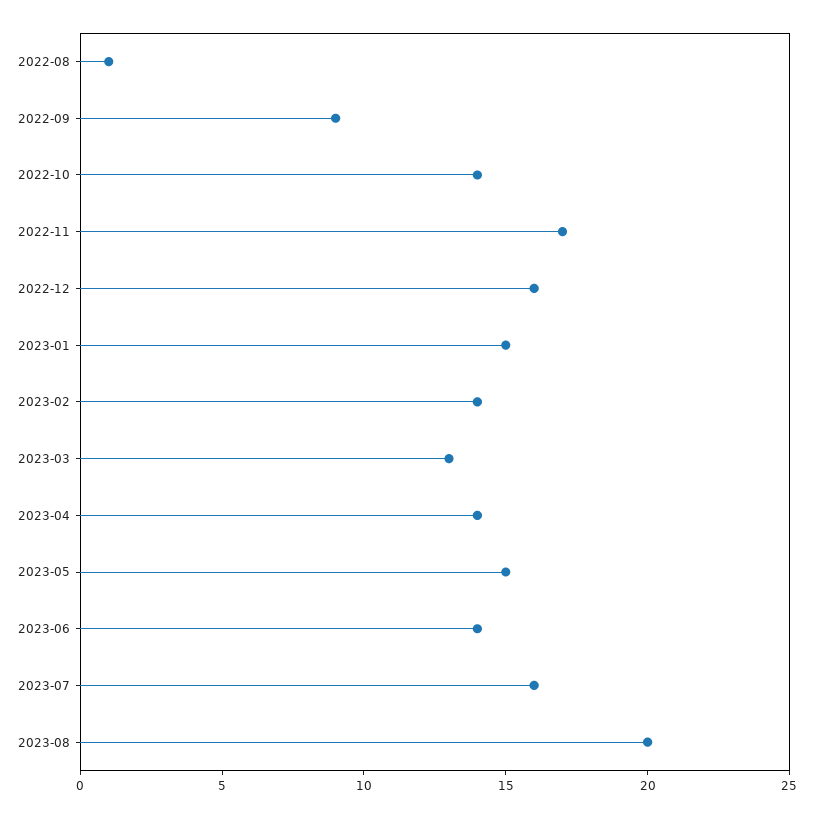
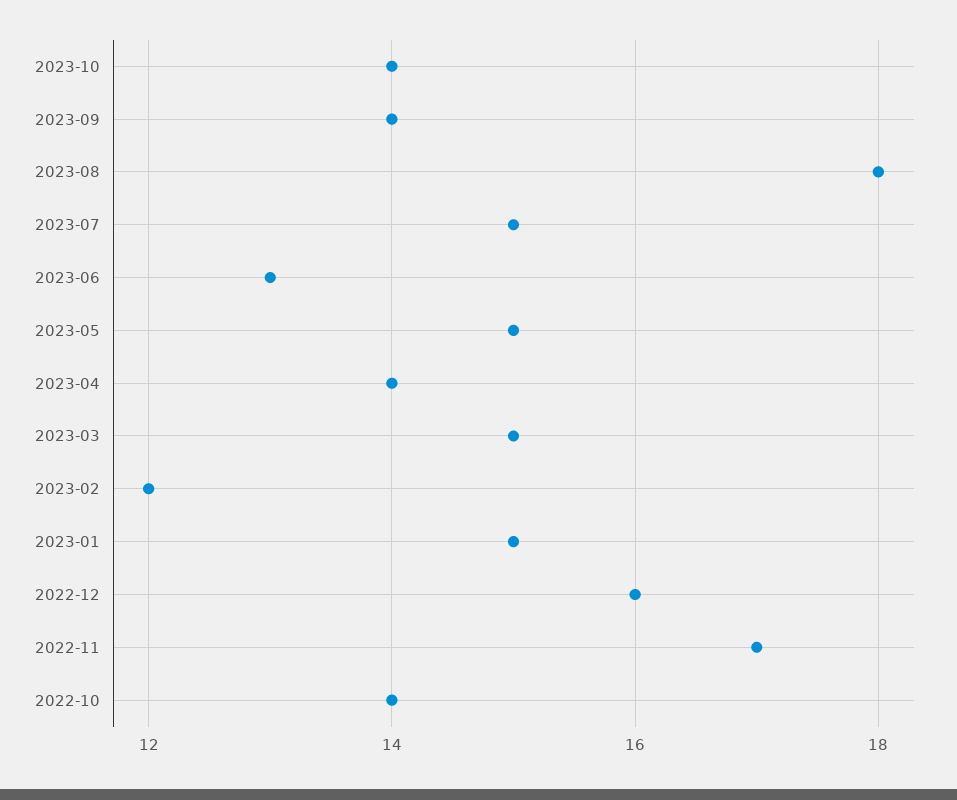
2022-08: 1 -> none
2022-09: 9 -> none
2023-02: 14 -> 12
2023-03: 13 -> 15
2023-06: 14 -> 13
2023-07: 16 -> 15
2023-08: 20 -> 18
2023-10: none -> 14
2023-09: none -> 14

